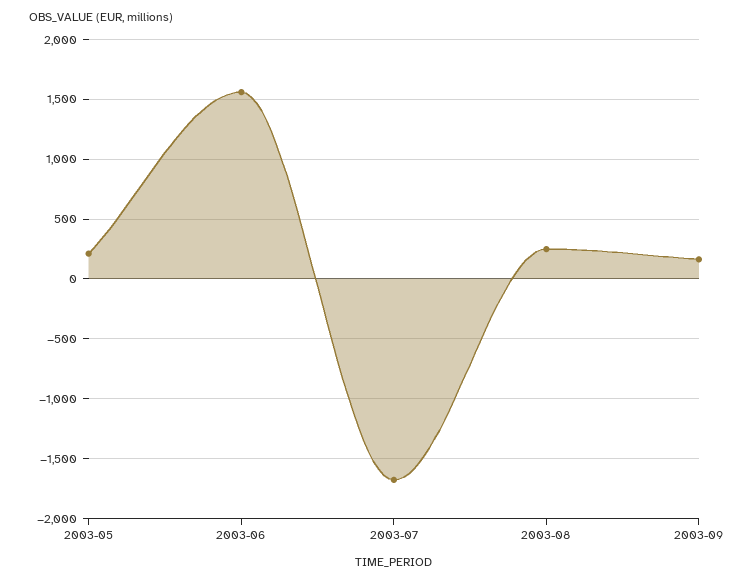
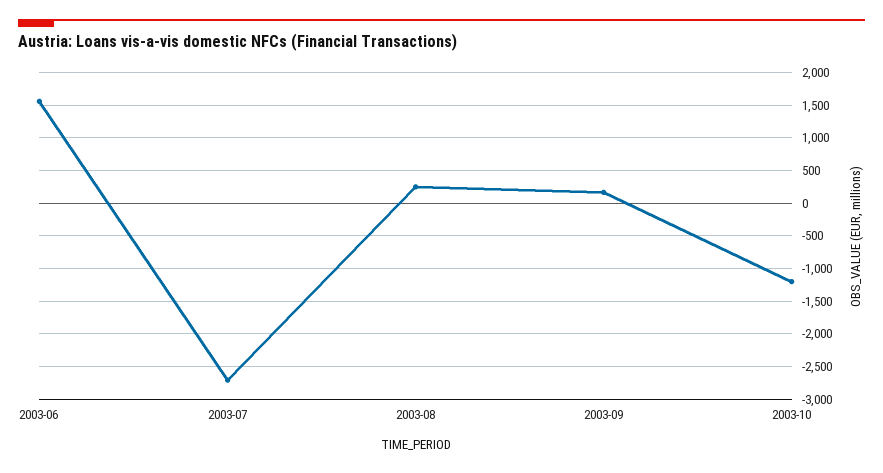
2003-05: 200 -> none
2003-07: -1700 -> -2700
2003-10: none -> -1200

